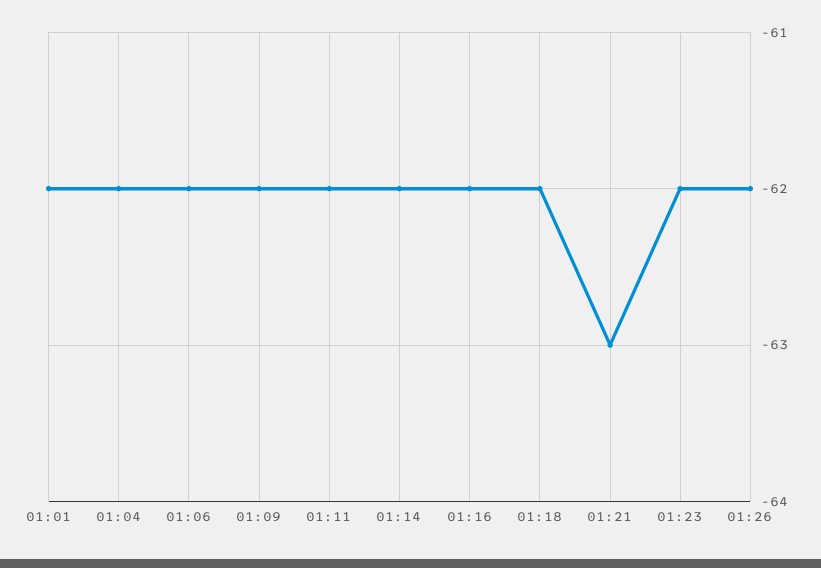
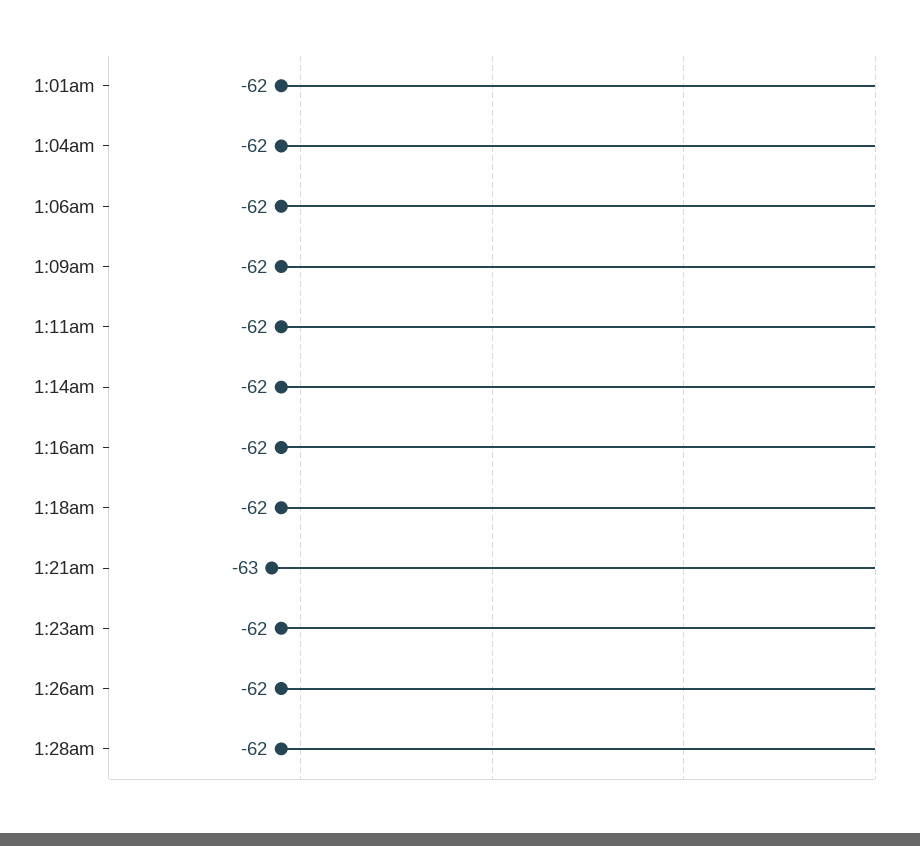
1:28am: none -> -62

